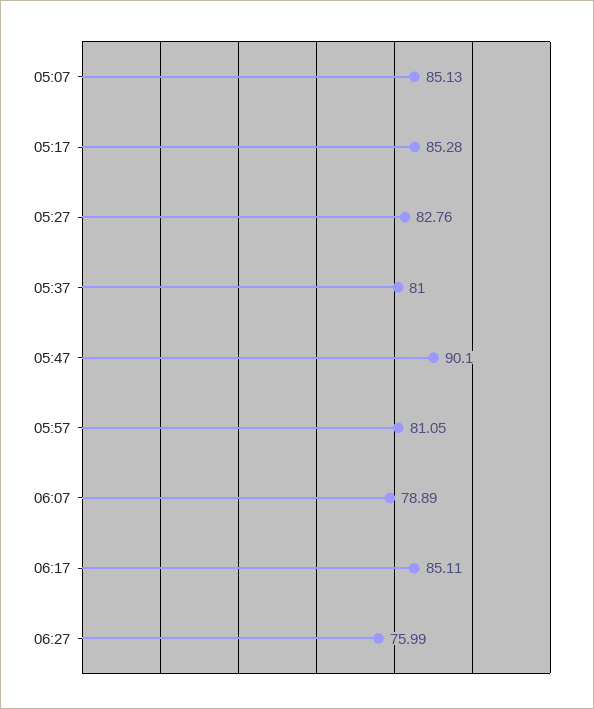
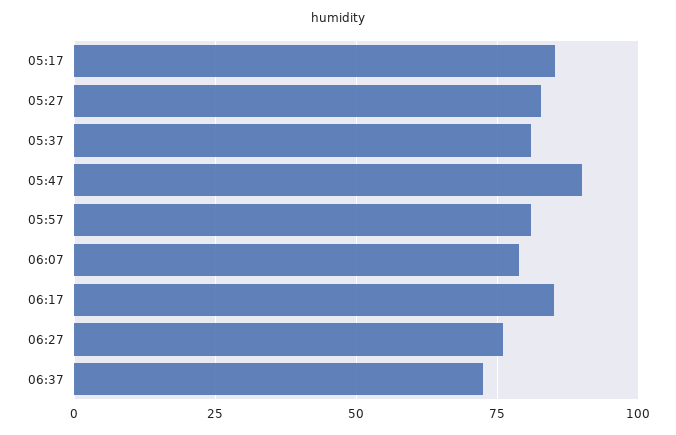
05:07: 85.13 -> none
06:37: none -> 72.5

